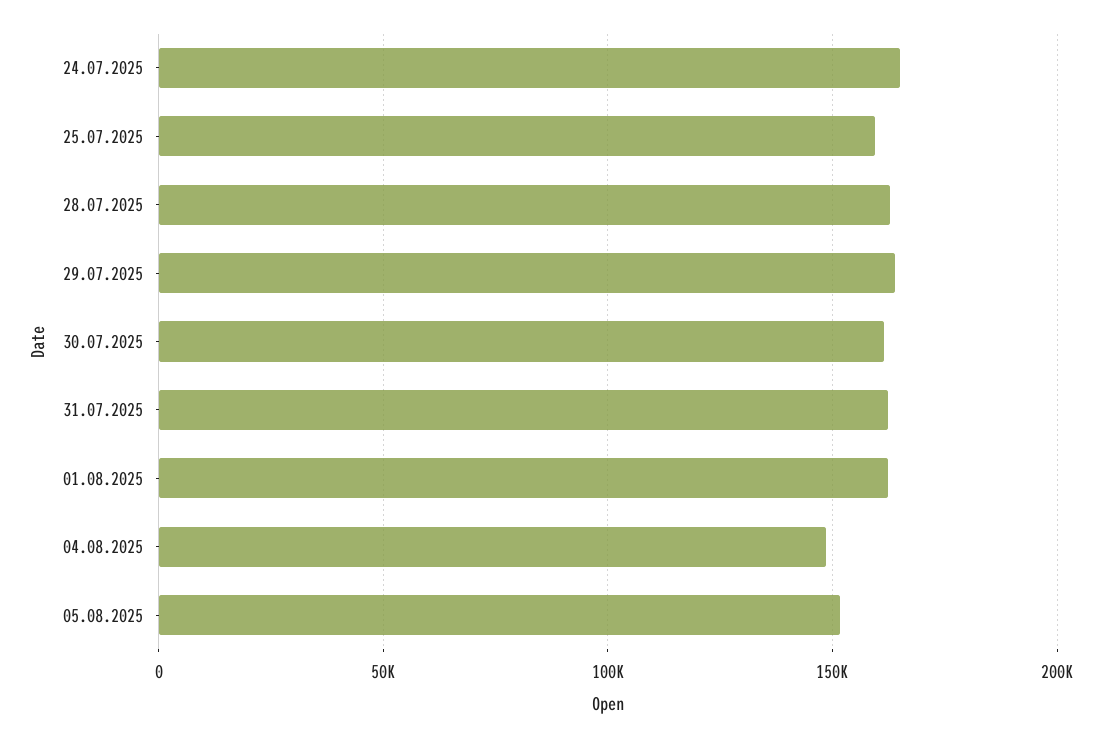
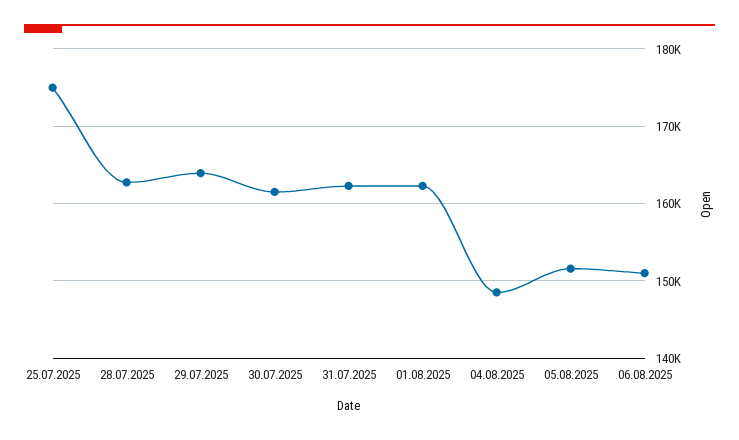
24.07.2025: 165000 -> none
25.07.2025: 160000 -> 175000
06.08.2025: none -> 151000

